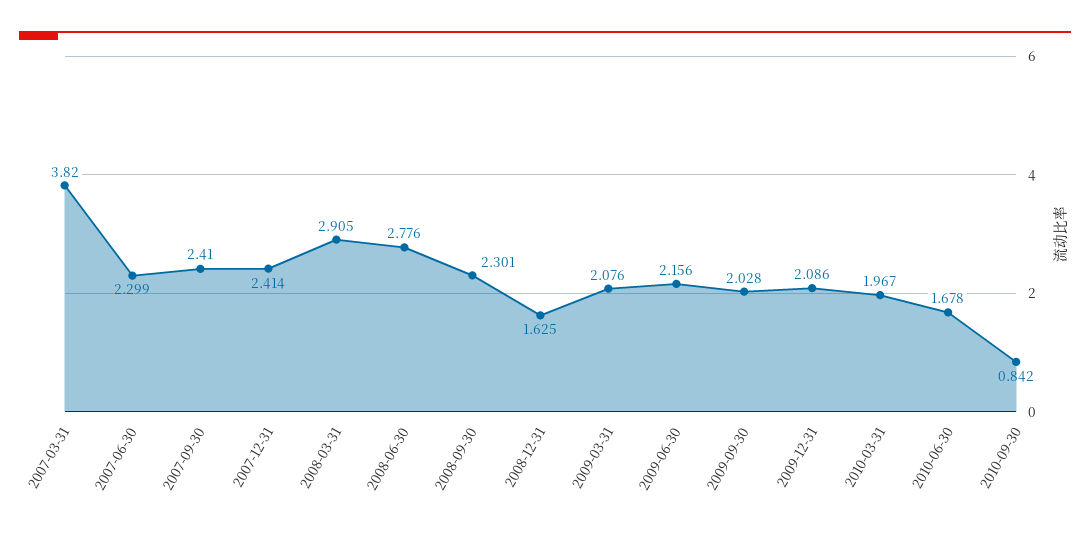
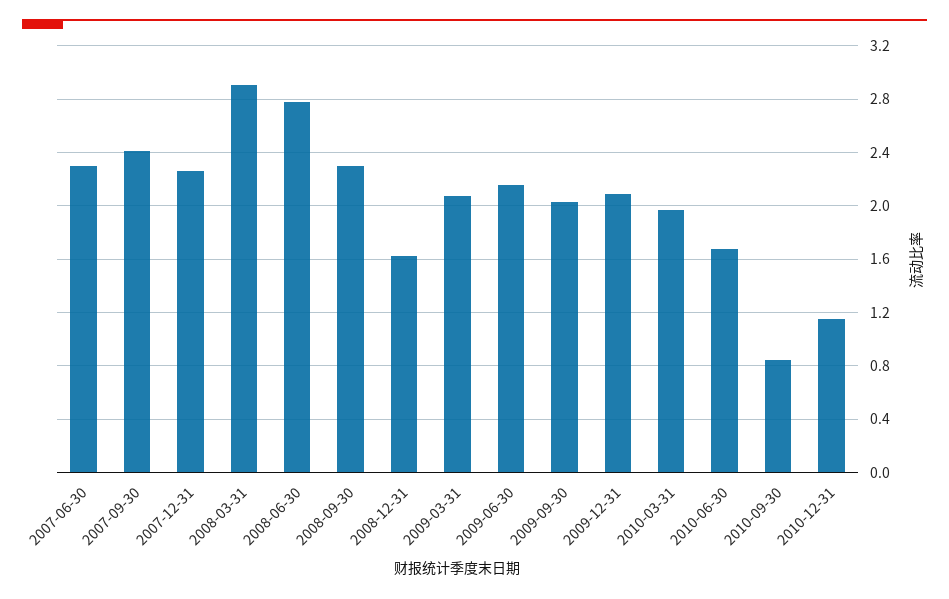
2007-03-31: 3.82 -> none
2007-12-31: 2.414 -> 2.25
2010-12-31: none -> 1.15

